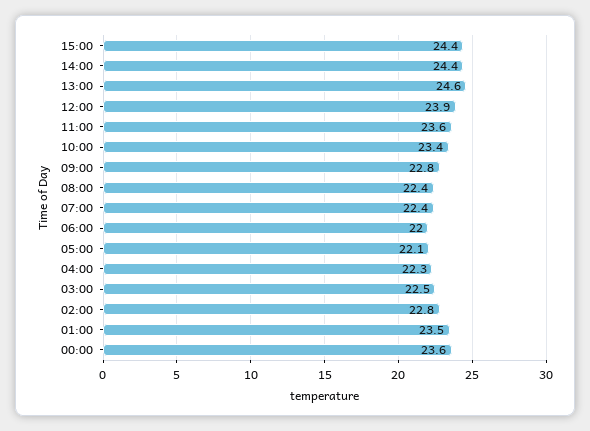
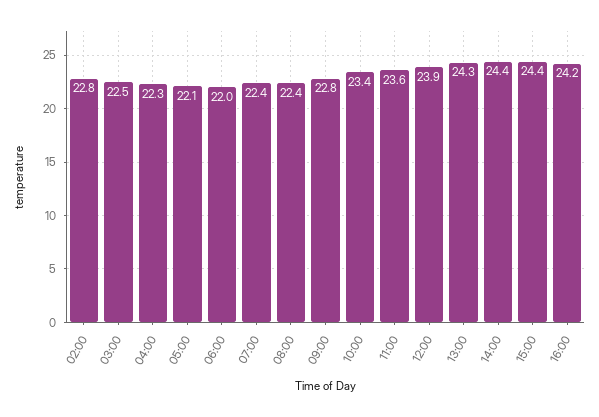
13:00: 24.6 -> 24.3
01:00: 23.5 -> none
00:00: 23.6 -> none
16:00: none -> 24.2

